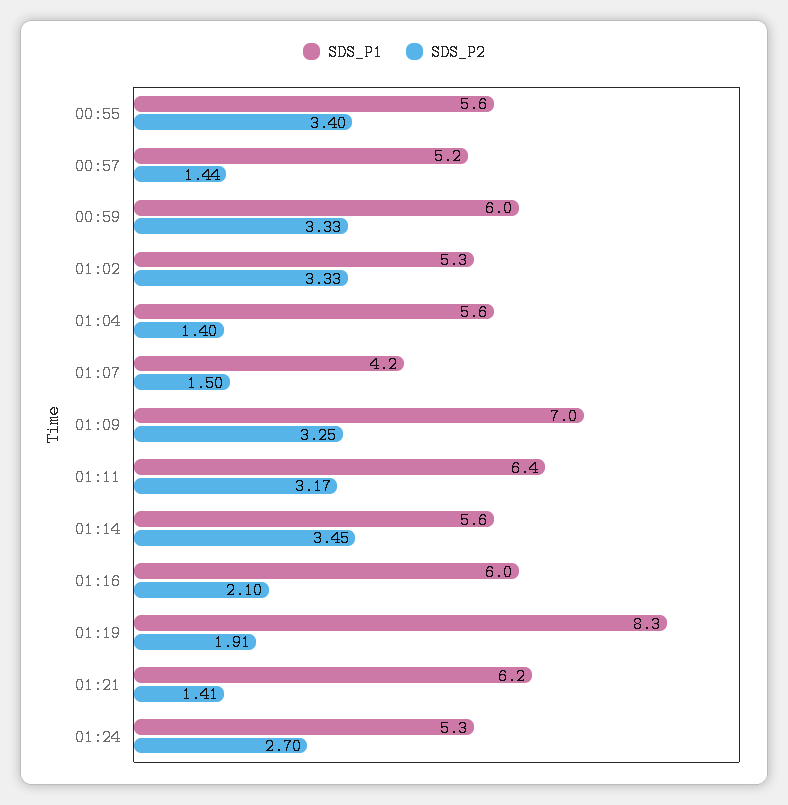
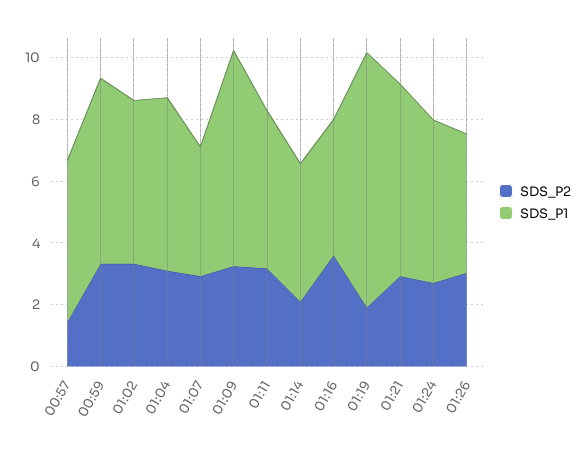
SDS_P1, 00:55: 5.6 -> none
SDS_P2, 00:55: 3.4 -> none
SDS_P2, 01:04: 1.4 -> 3
SDS_P2, 01:07: 1.5 -> 3
SDS_P1, 01:11: 6.4 -> 5
SDS_P1, 01:14: 5.6 -> 4.5
SDS_P2, 01:14: 3.45 -> 2
SDS_P1, 01:16: 6 -> 4.5
SDS_P2, 01:16: 2.1 -> 3.5
SDS_P2, 01:21: 1.41 -> 3
SDS_P2, 01:26: none -> 3
SDS_P1, 01:26: none -> 4.5

